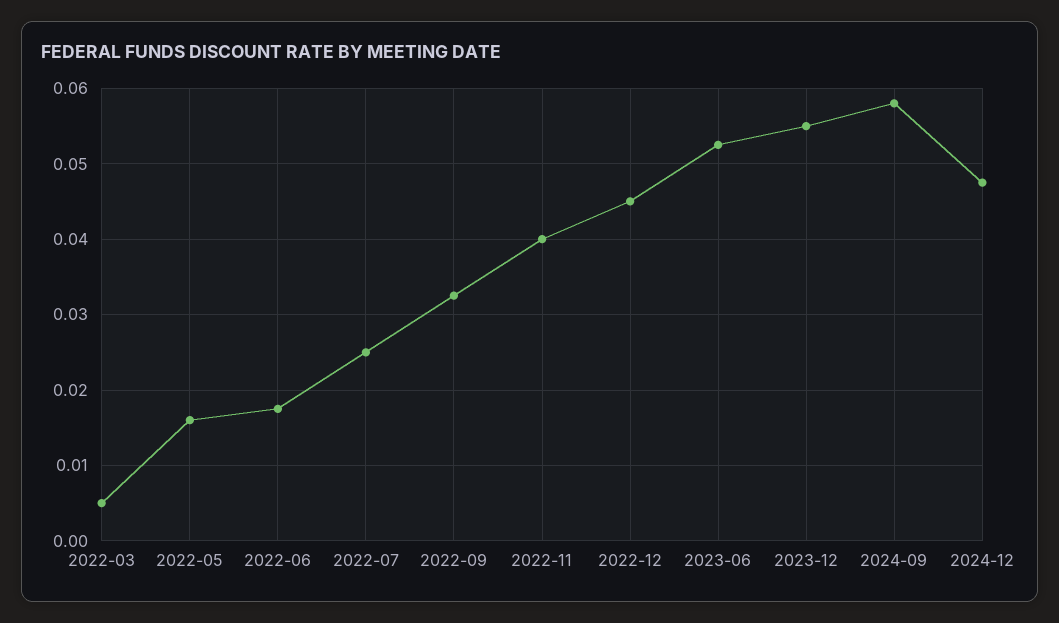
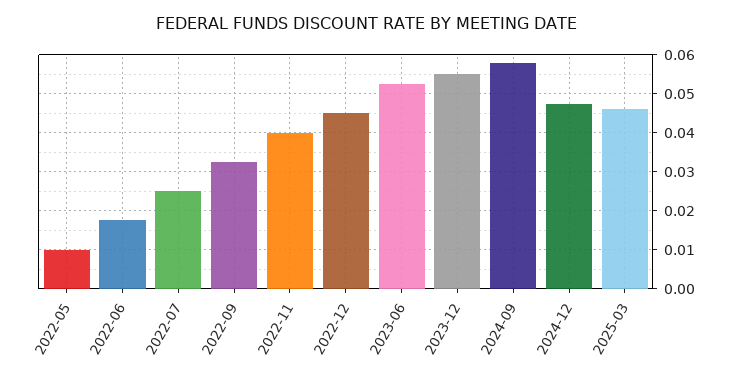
2022-03: 0.005 -> none
2022-05: 0.016 -> 0.01
2025-03: none -> 0.046

